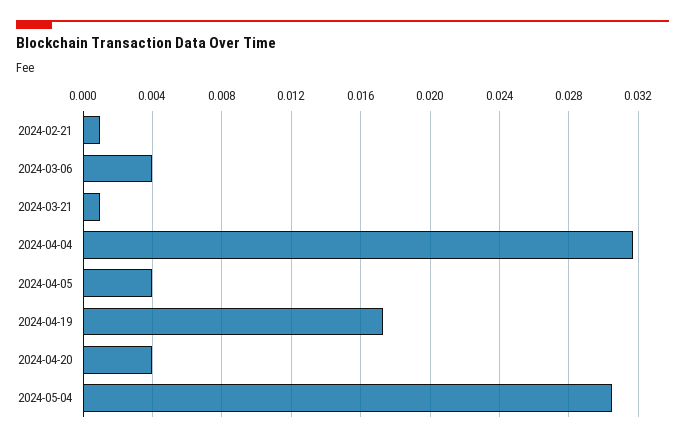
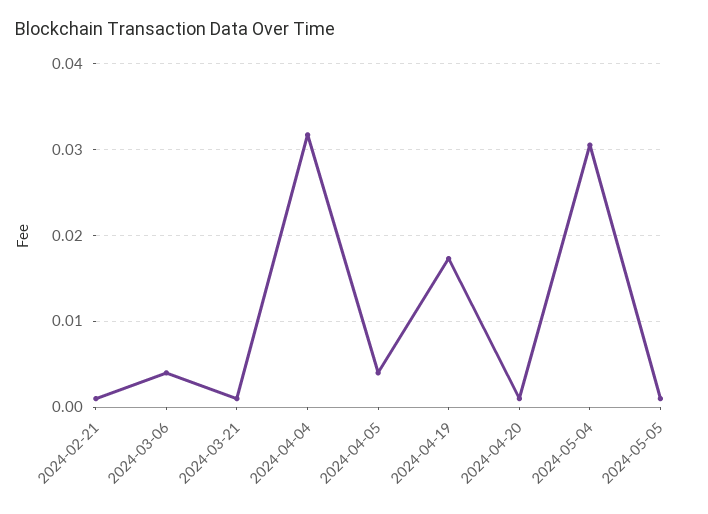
2024-04-20: 0.004 -> 0.001
2024-05-05: none -> 0.001

